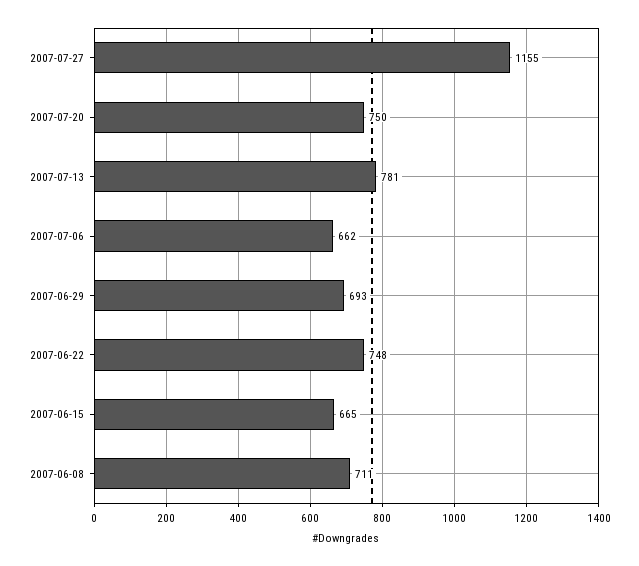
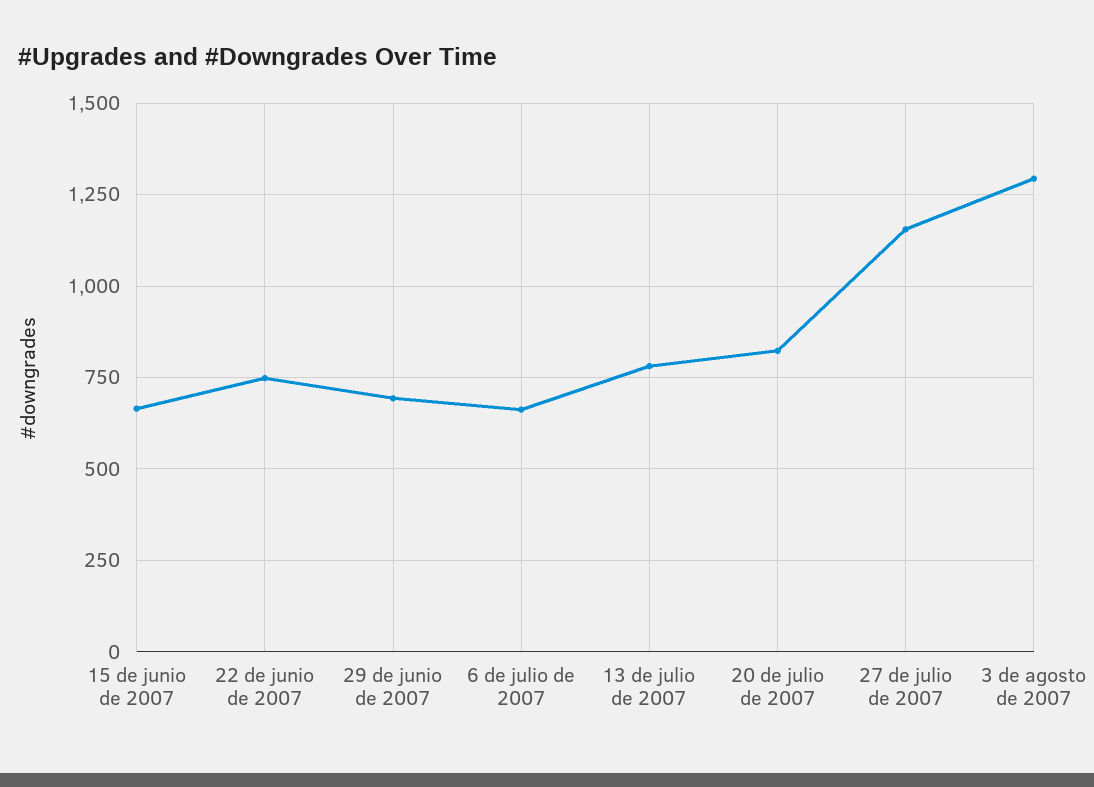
2007-07-20: 750 -> 825
2007-06-08: 711 -> none
3 de agosto de 2007: none -> 1300

